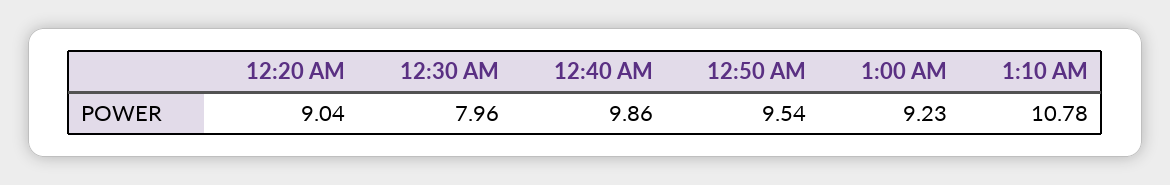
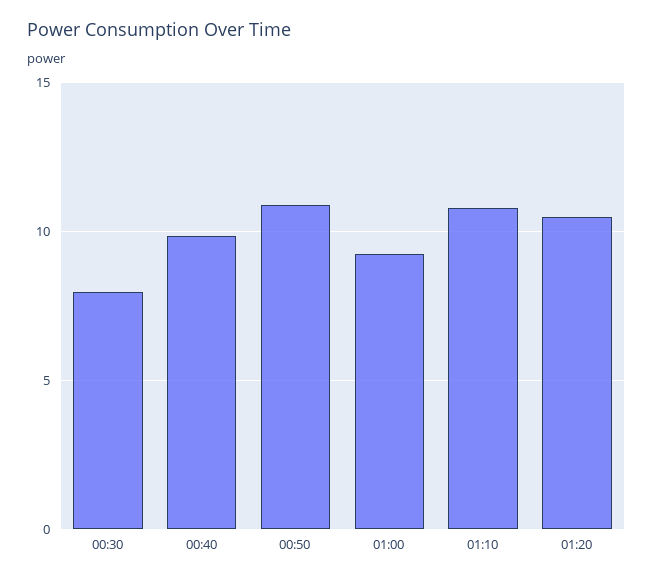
12:20 AM: 9.04 -> none
12:50 AM: 9.54 -> 11
01:20: none -> 10.5

